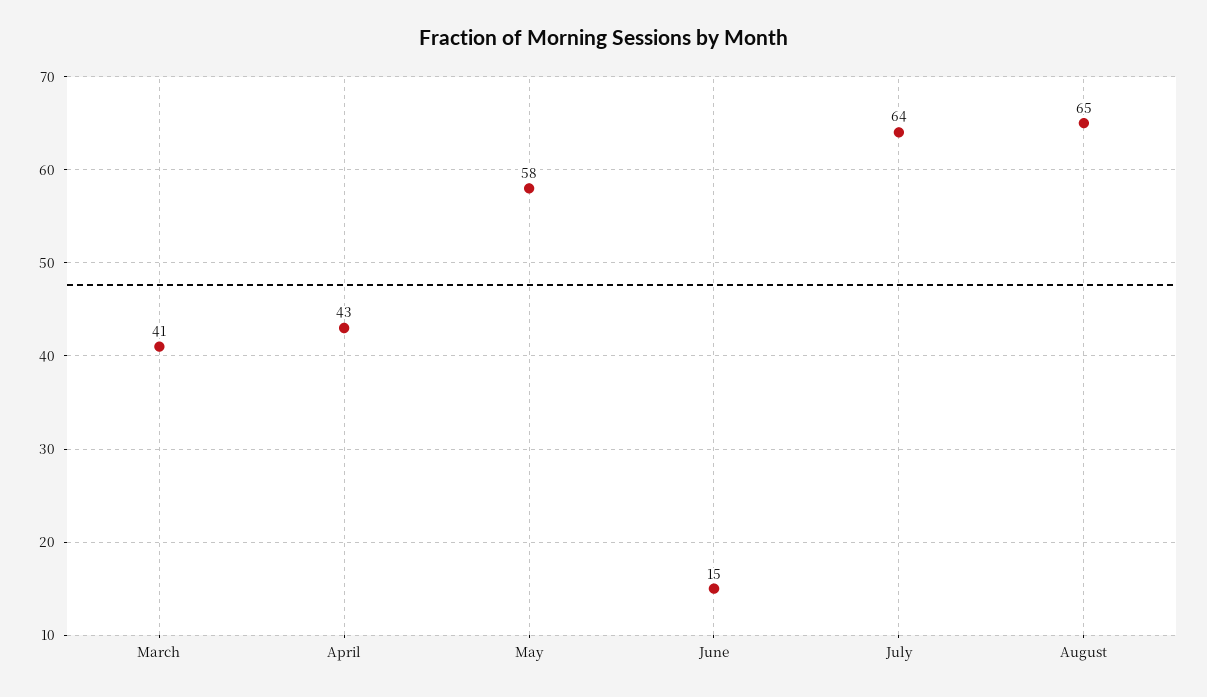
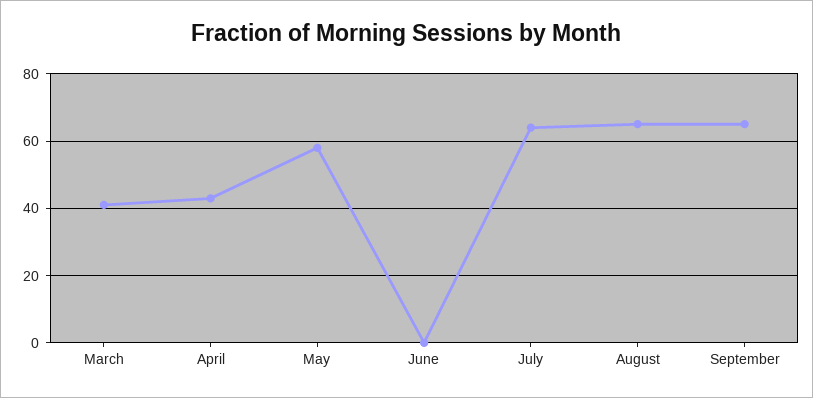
June: 15 -> 0
September: none -> 65

